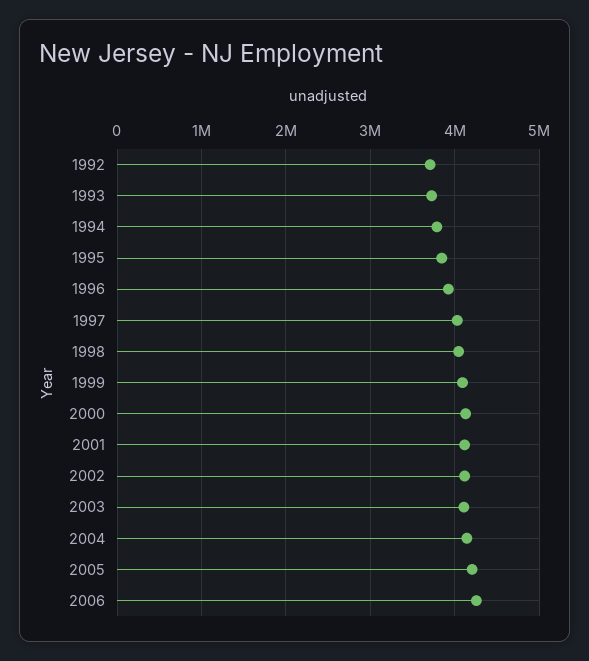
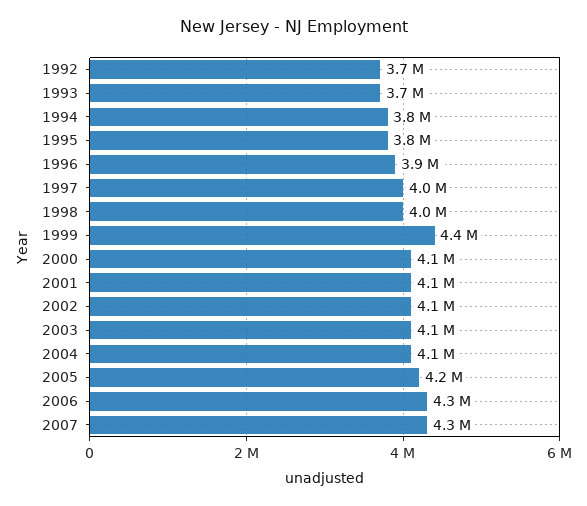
1999: 4100000 -> 4400000
2007: none -> 4300000

